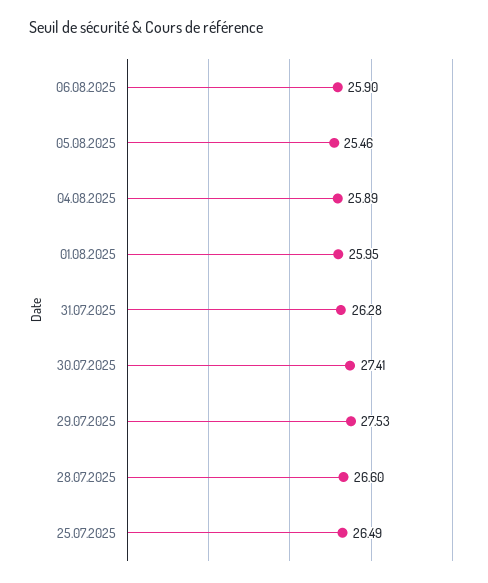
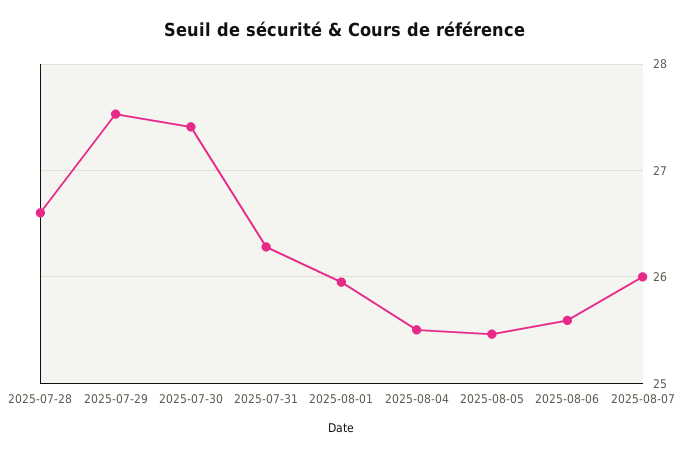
06.08.2025: 25.9 -> 25.6
04.08.2025: 25.89 -> 25.5
25.07.2025: 26.49 -> none
2025-08-07: none -> 26

